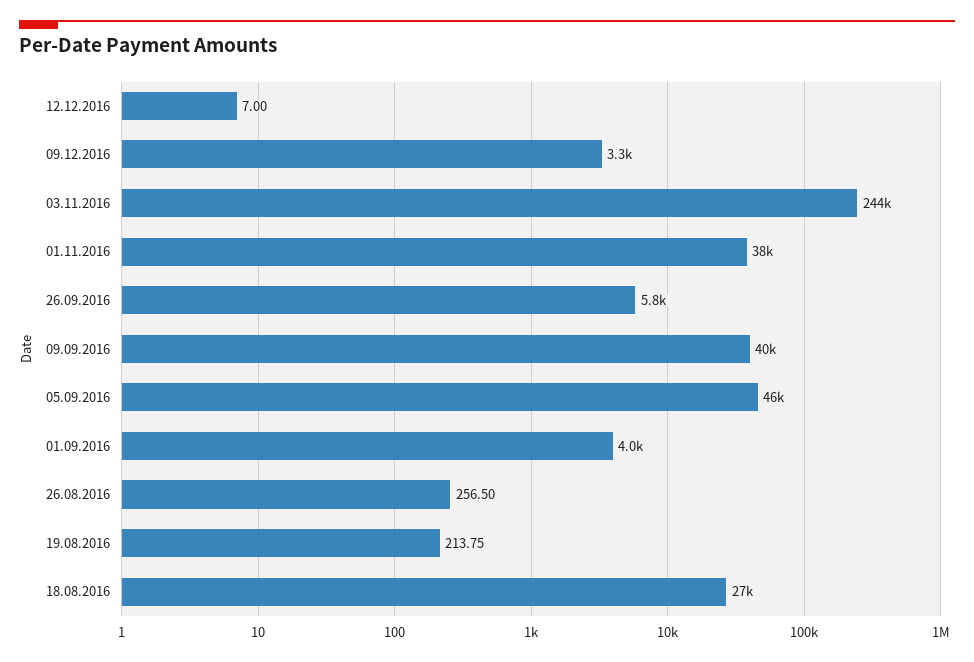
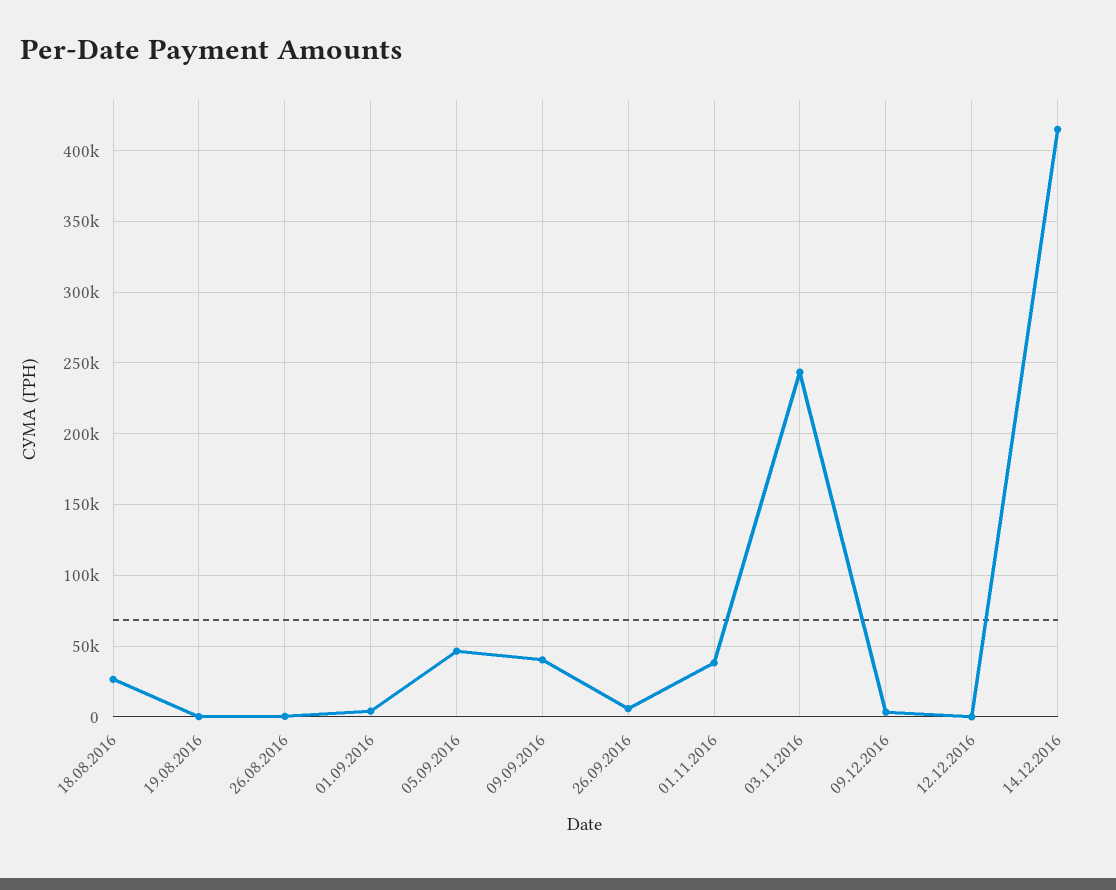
14.12.2016: none -> 415000

